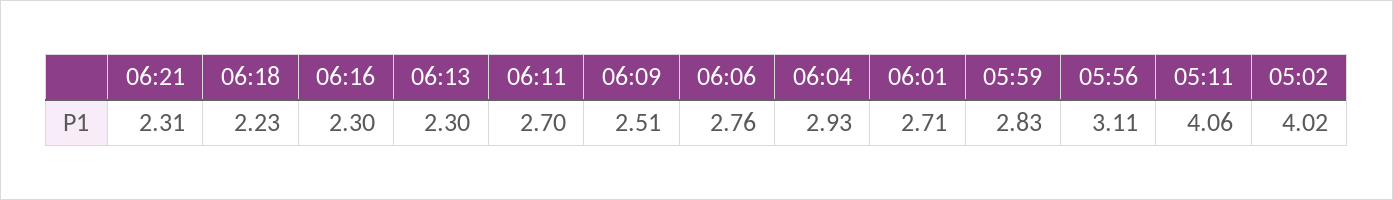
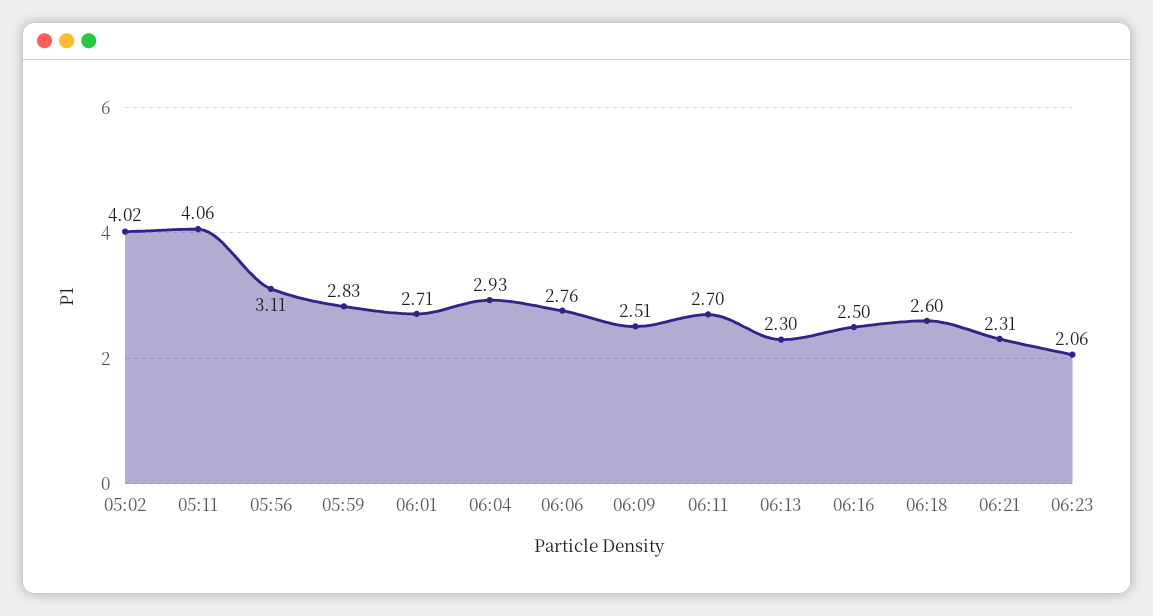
06:18: 2.23 -> 2.6
06:16: 2.3 -> 2.5
06:23: none -> 2.06

